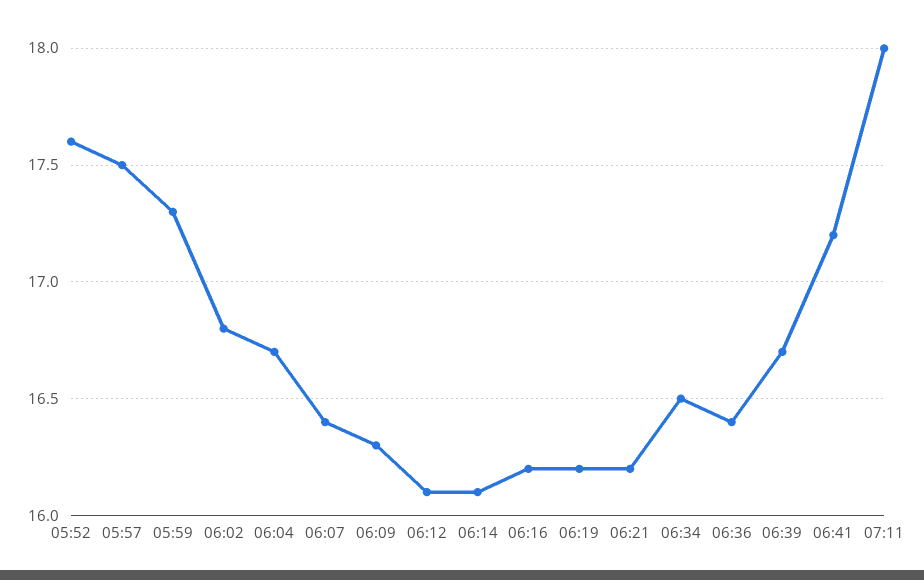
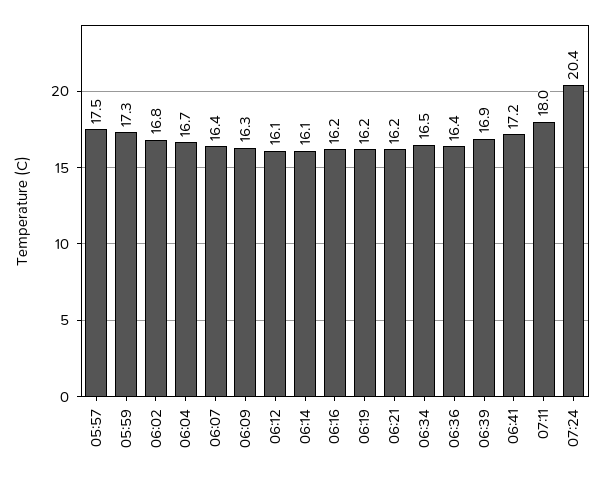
05:52: 17.6 -> none
06:39: 16.7 -> 16.9
07:24: none -> 20.4

